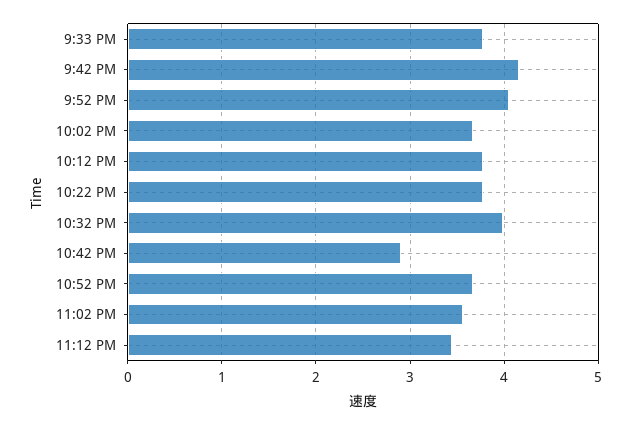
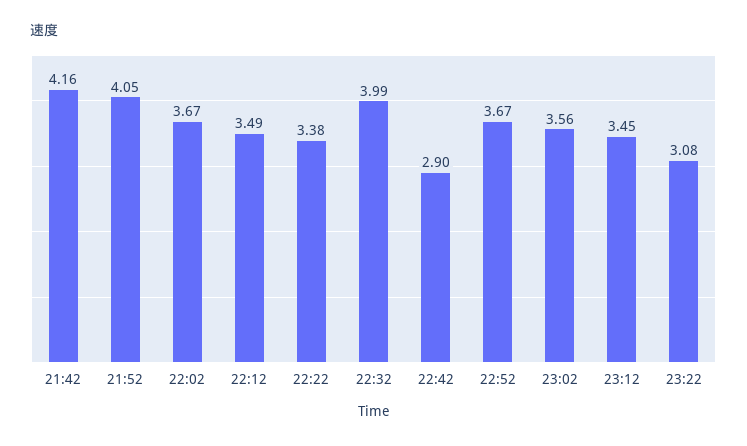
9:33 PM: 3.8 -> none
10:12 PM: 3.8 -> 3.49
10:22 PM: 3.8 -> 3.38
23:22: none -> 3.08

